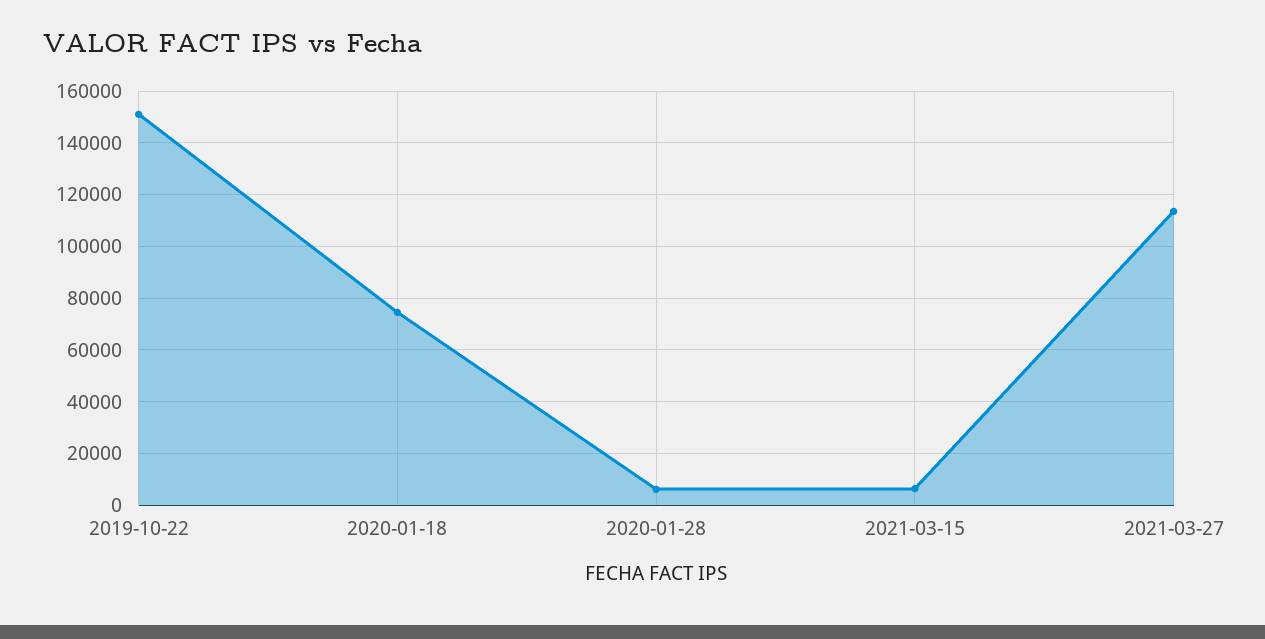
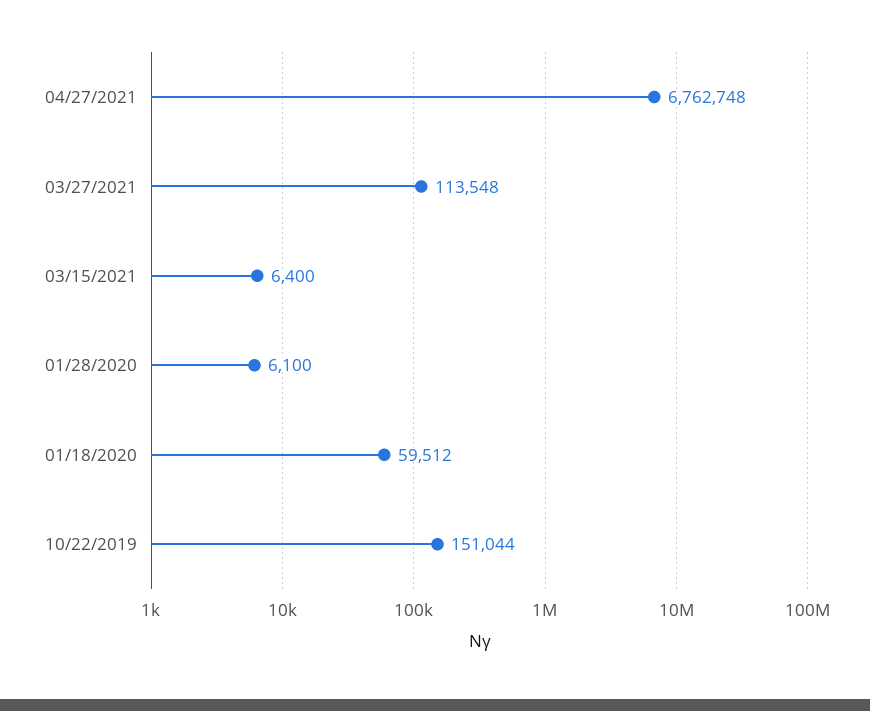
2020-01-18: 75000 -> 59512
04/27/2021: none -> 6762748

